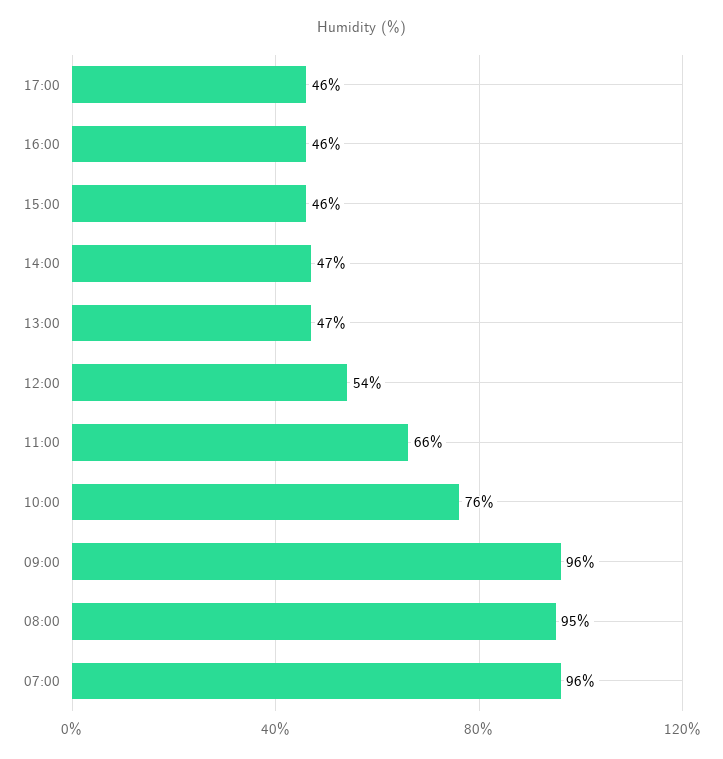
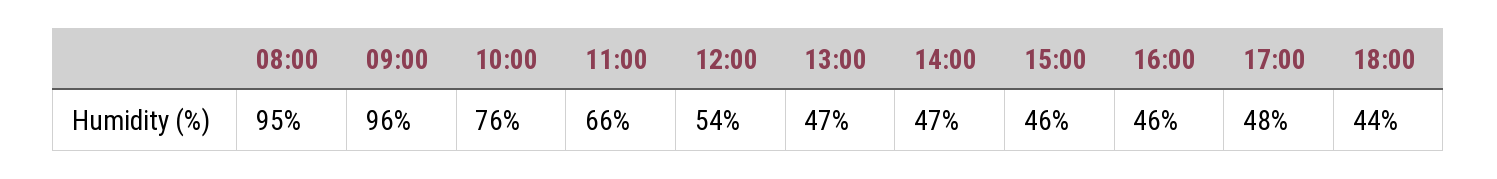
17:00: 46 -> 48
07:00: 96 -> none
18:00: none -> 44

